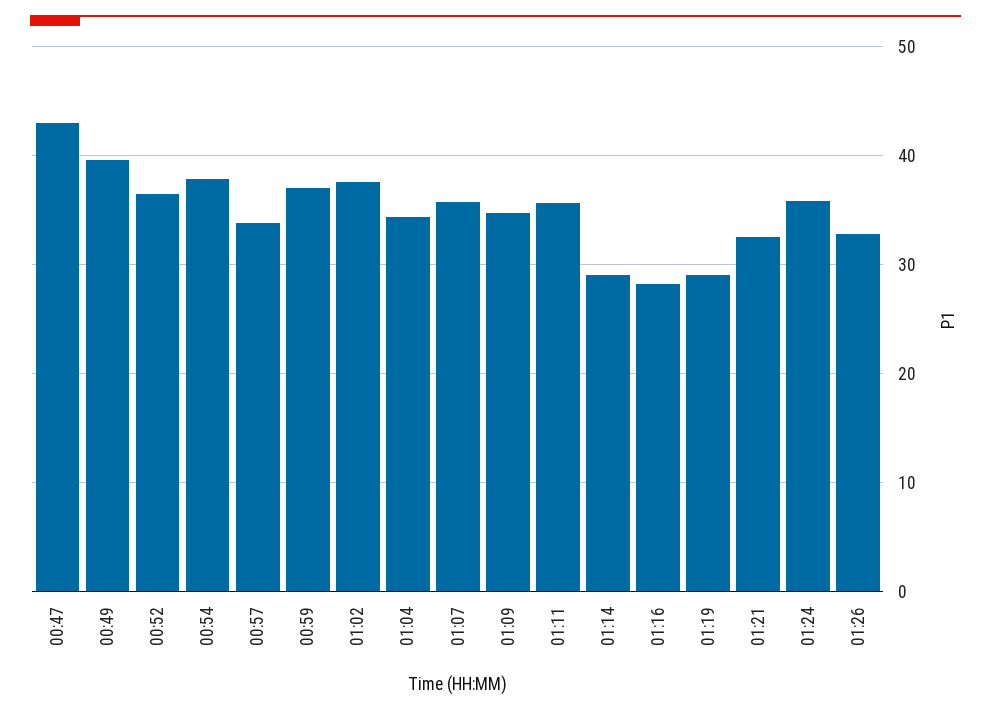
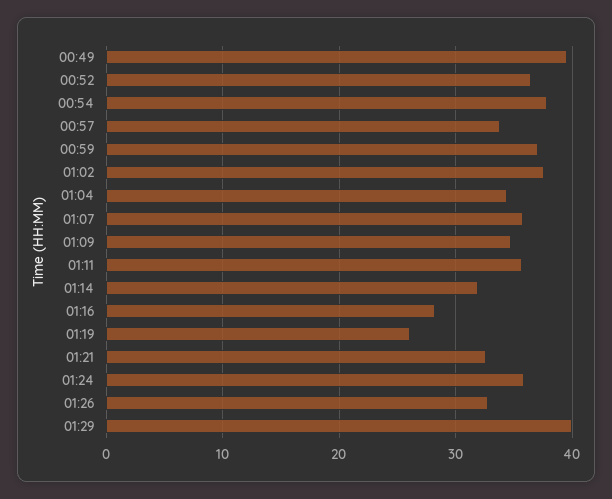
00:47: 43 -> none
01:14: 29 -> 32
01:19: 29 -> 26
01:29: none -> 40

